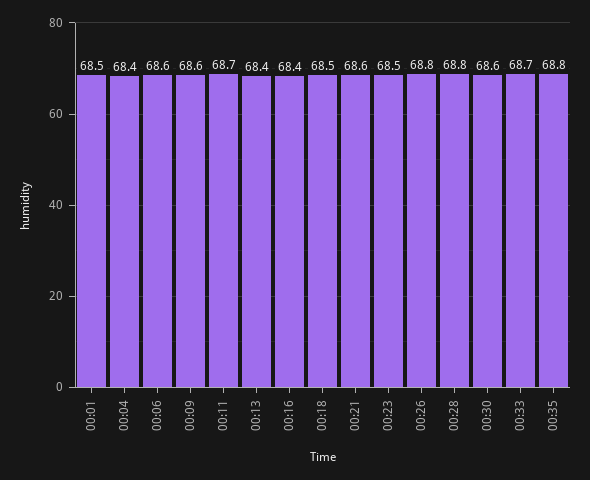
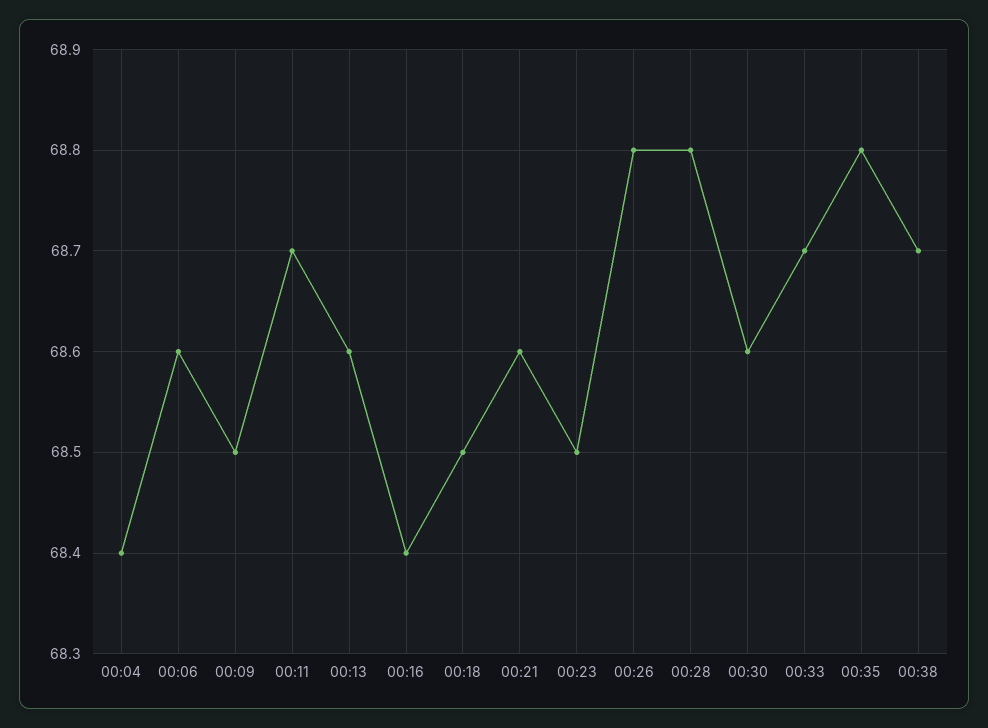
00:01: 68.5 -> none
00:09: 68.6 -> 68.5
00:13: 68.4 -> 68.6
00:38: none -> 68.7

